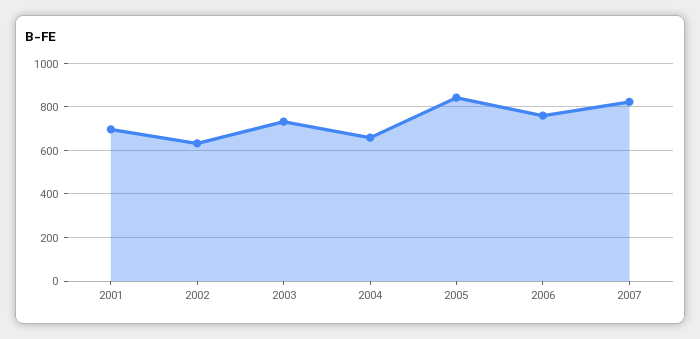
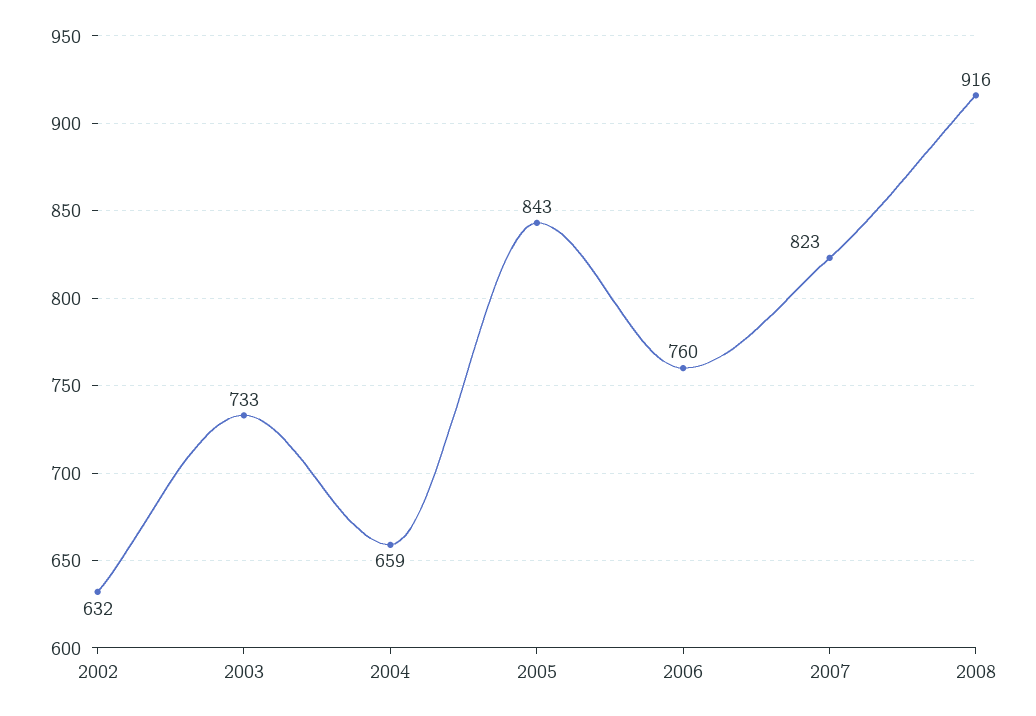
2001: 700 -> none
2008: none -> 916

